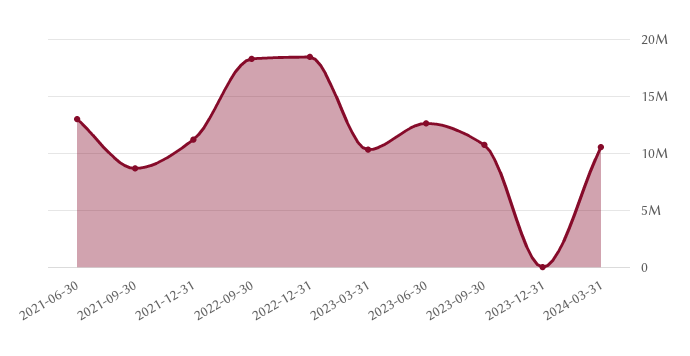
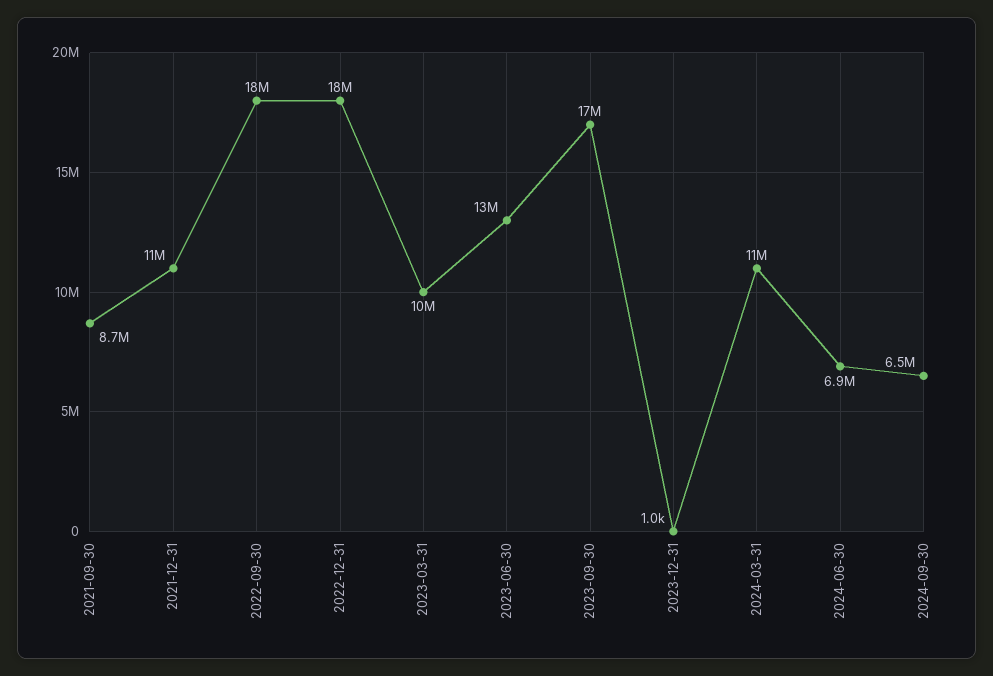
2021-06-30: 13000000 -> none
2023-09-30: 11000000 -> 17000000
2024-06-30: none -> 6900000
2024-09-30: none -> 6500000

